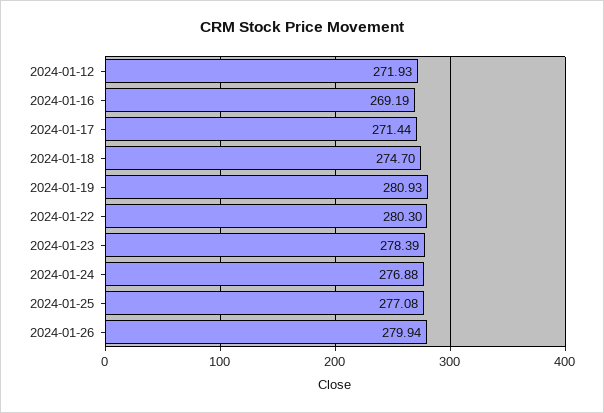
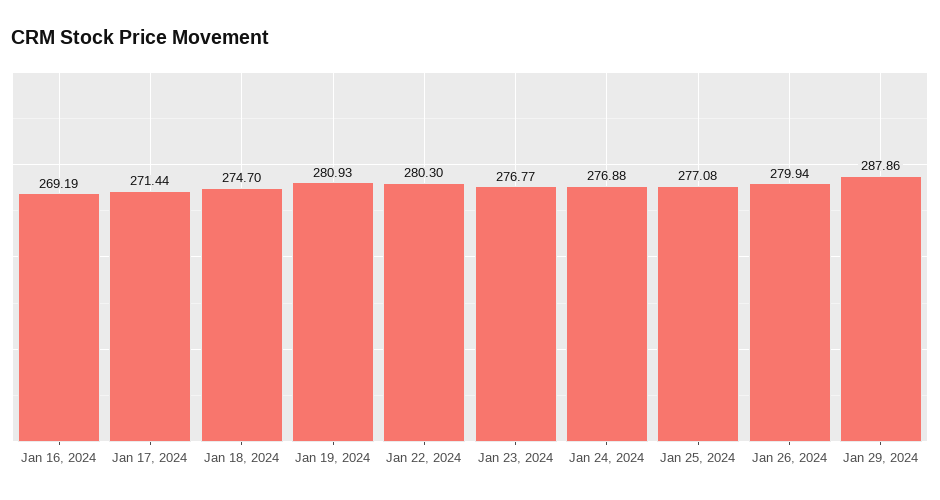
2024-01-12: 271.93 -> none
2024-01-23: 278.39 -> 276.77
Jan 29, 2024: none -> 287.86

